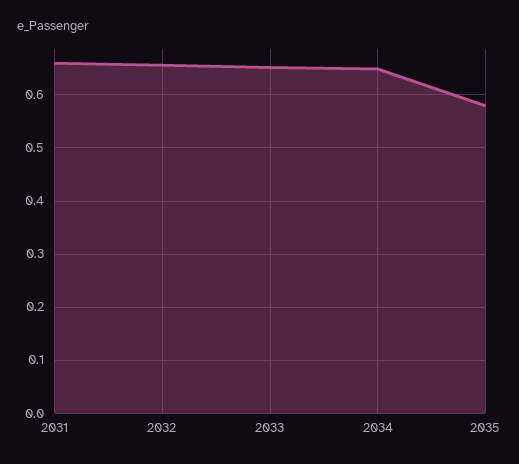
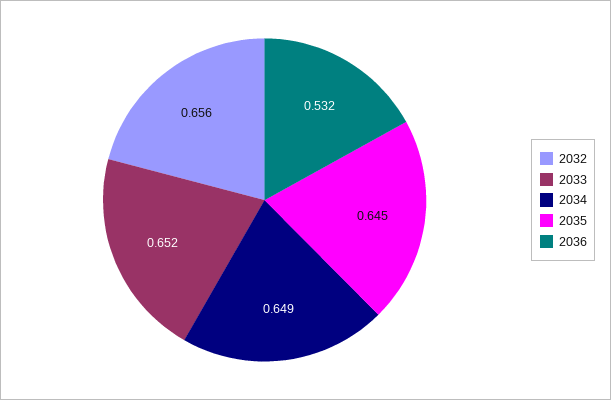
2031: 0.66 -> none
2035: 0.58 -> 0.645
2036: none -> 0.532

